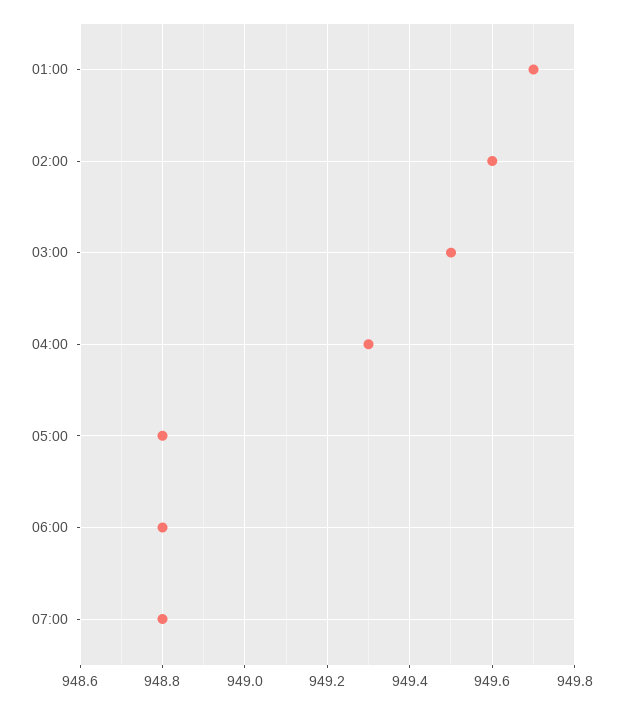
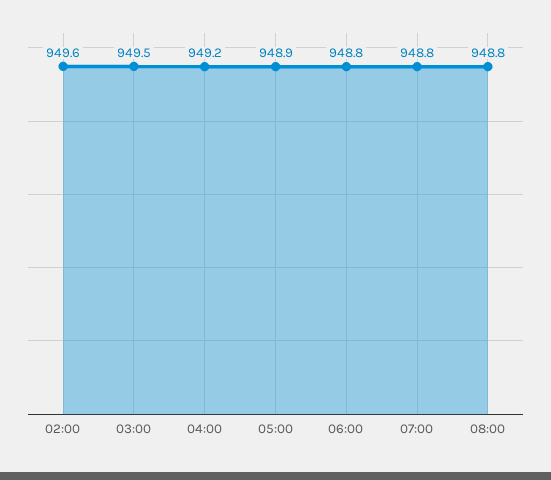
01:00: 949.7 -> none
04:00: 949.3 -> 949.2
05:00: 948.8 -> 948.9
08:00: none -> 948.8

